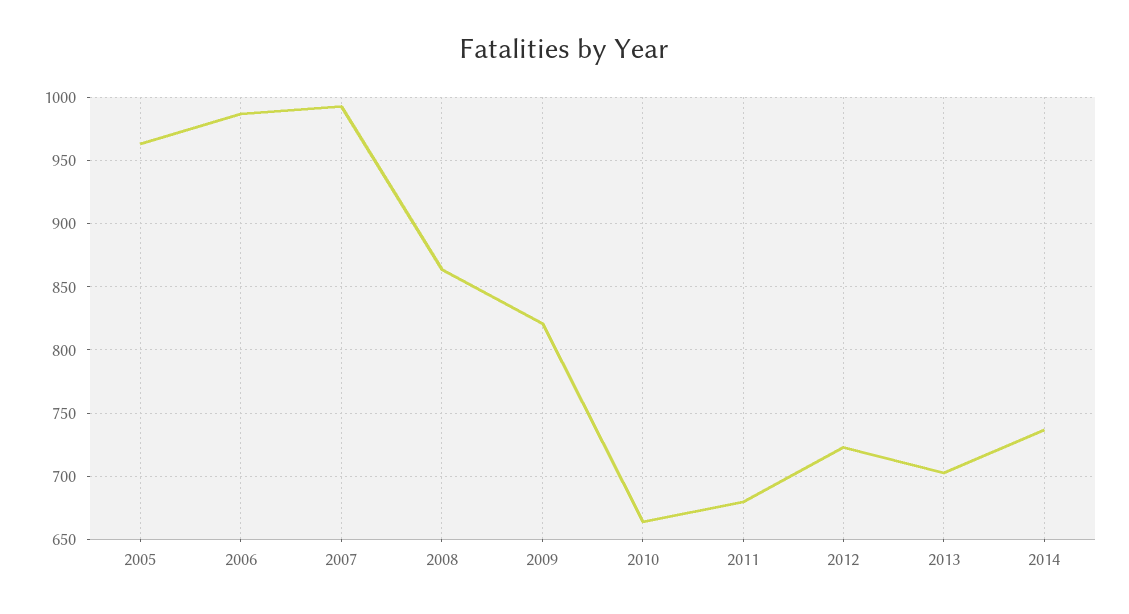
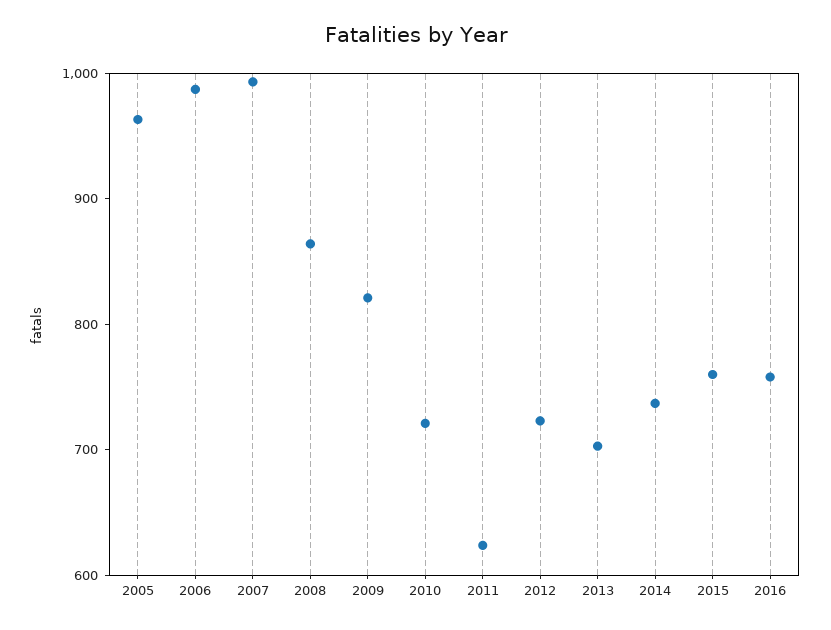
2010: 665 -> 720
2011: 680 -> 620
2015: none -> 760
2016: none -> 760

